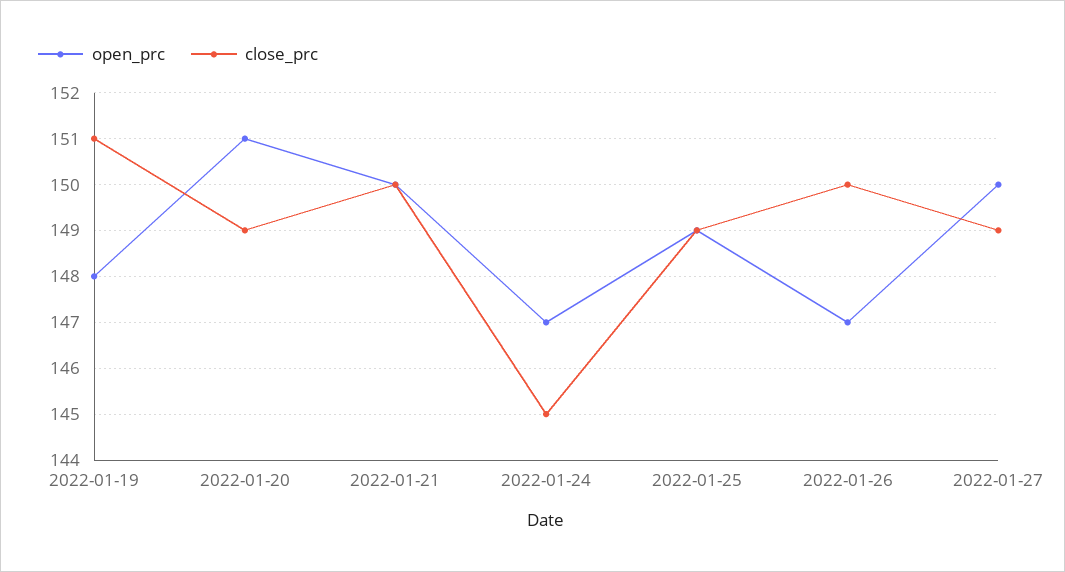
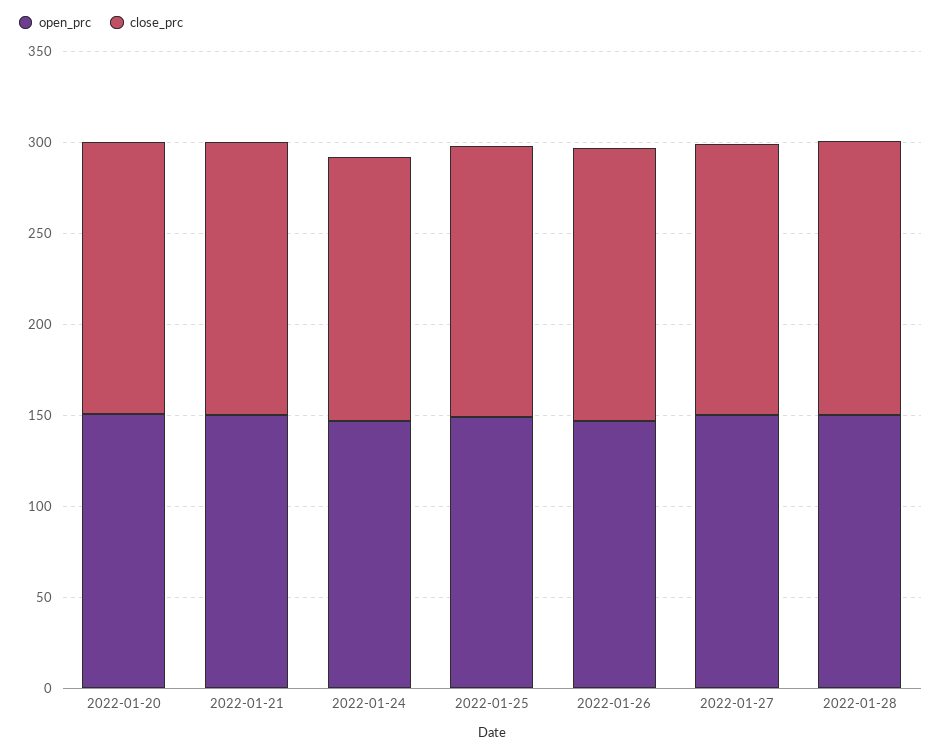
open_prc, 2022-01-19: 148 -> none
close_prc, 2022-01-19: 151 -> none
open_prc, 2022-01-28: none -> 150
close_prc, 2022-01-28: none -> 150

